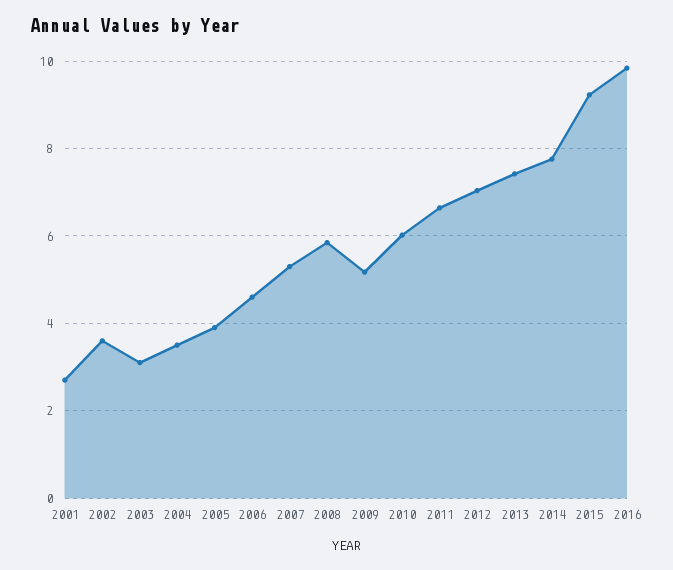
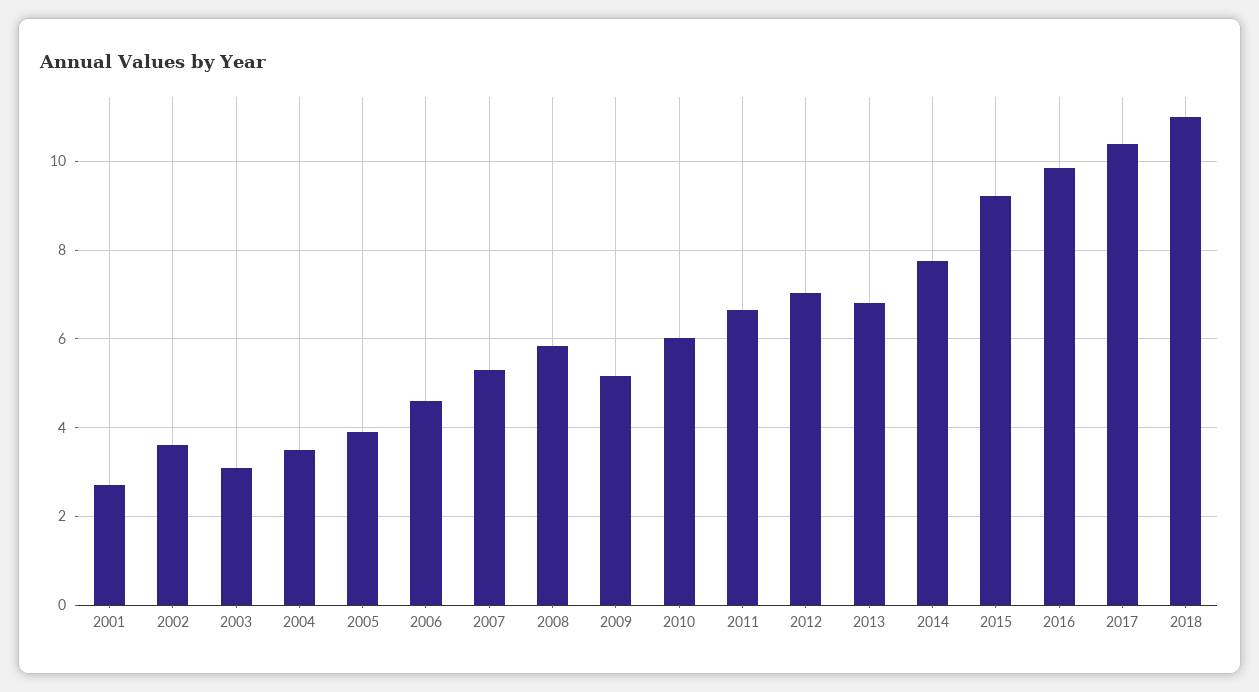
2013: 7.4 -> 6.8
2017: none -> 10.4
2018: none -> 11

